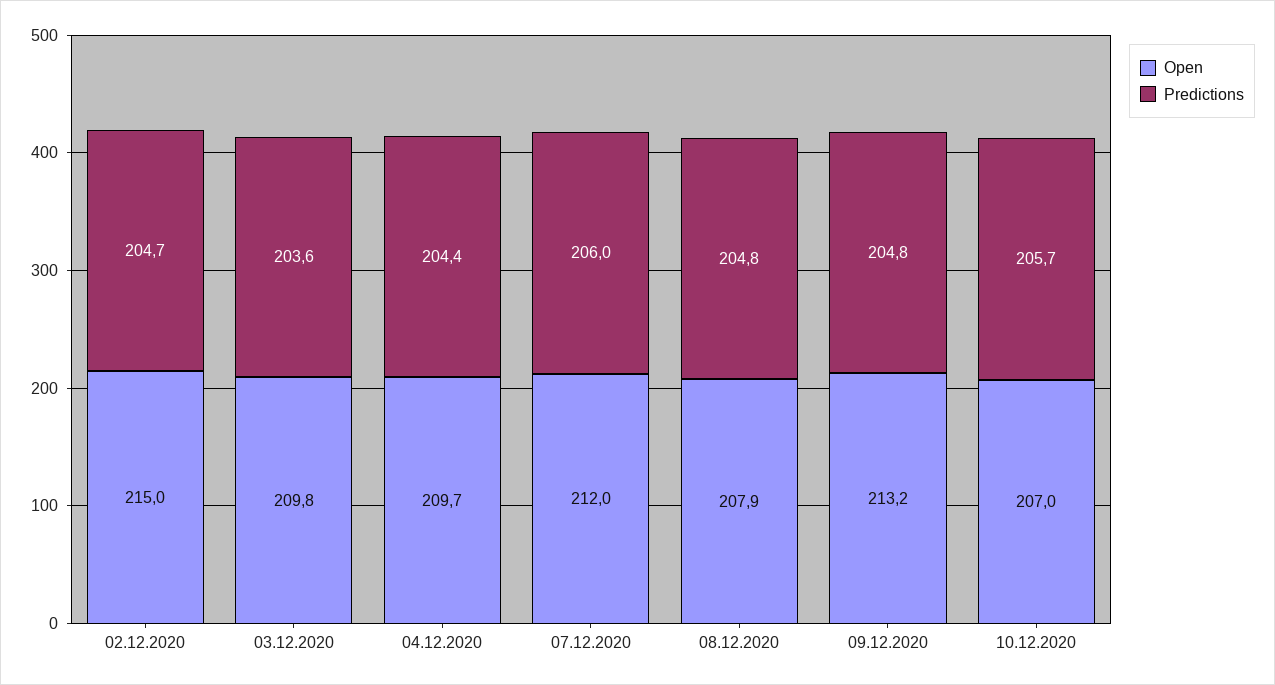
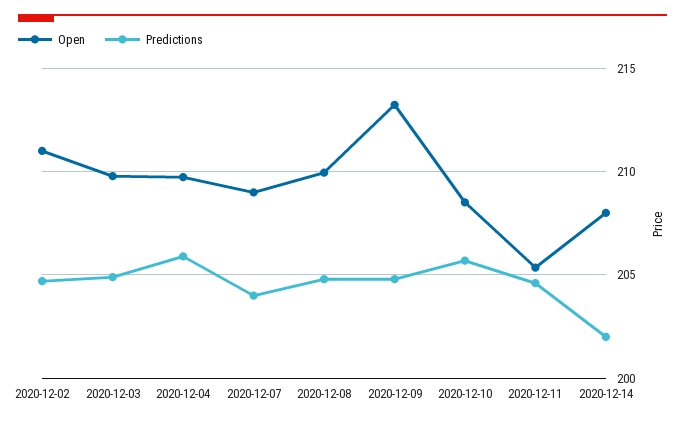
Open, 02.12.2020: 215 -> 211
Predictions, 03.12.2020: 203.6 -> 205
Predictions, 04.12.2020: 204.4 -> 206
Open, 07.12.2020: 212 -> 209
Predictions, 07.12.2020: 206 -> 204
Open, 08.12.2020: 207.9 -> 210
Open, 10.12.2020: 207 -> 208.5
Open, 2020-12-11: none -> 205.5
Predictions, 2020-12-11: none -> 204.5
Open, 2020-12-14: none -> 208
Predictions, 2020-12-14: none -> 202

